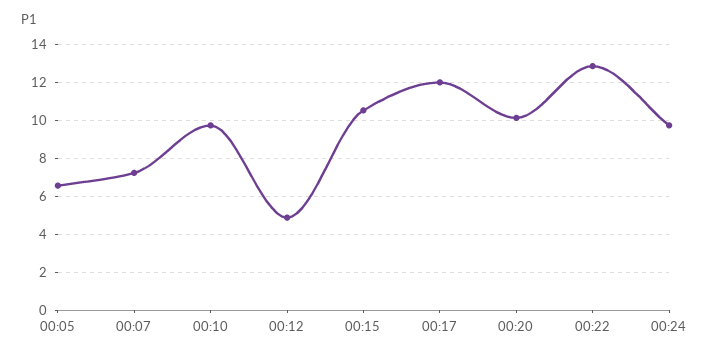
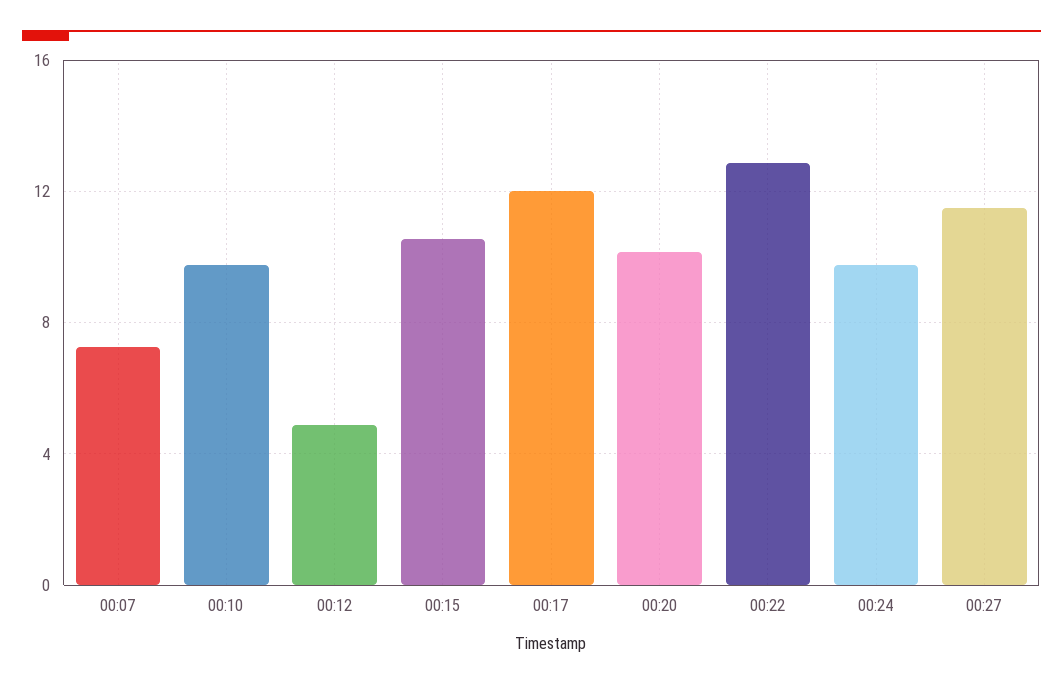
00:05: 6.5 -> none
00:27: none -> 11.5

